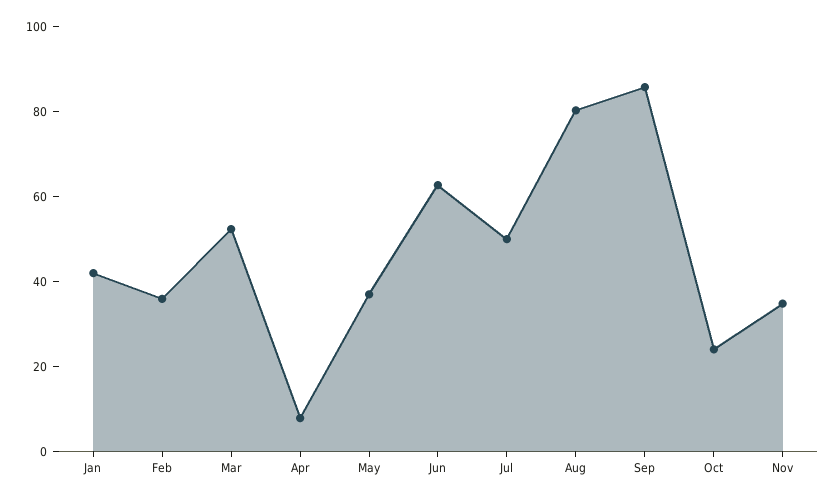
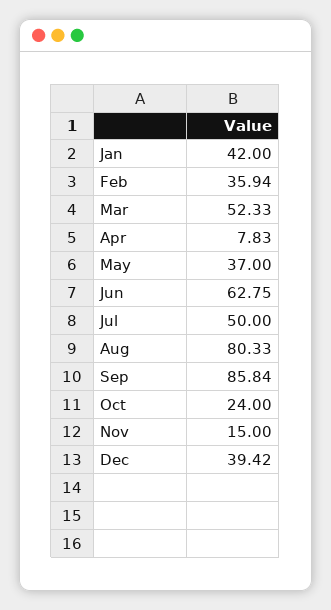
Nov: 35 -> 15
Dec: none -> 39.42

